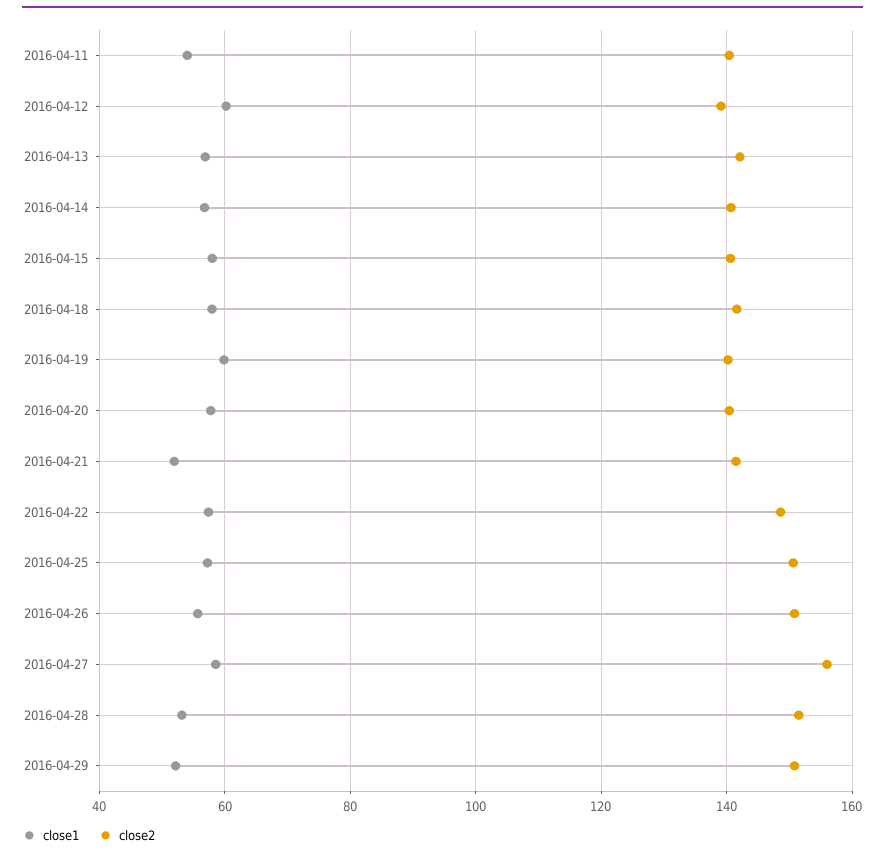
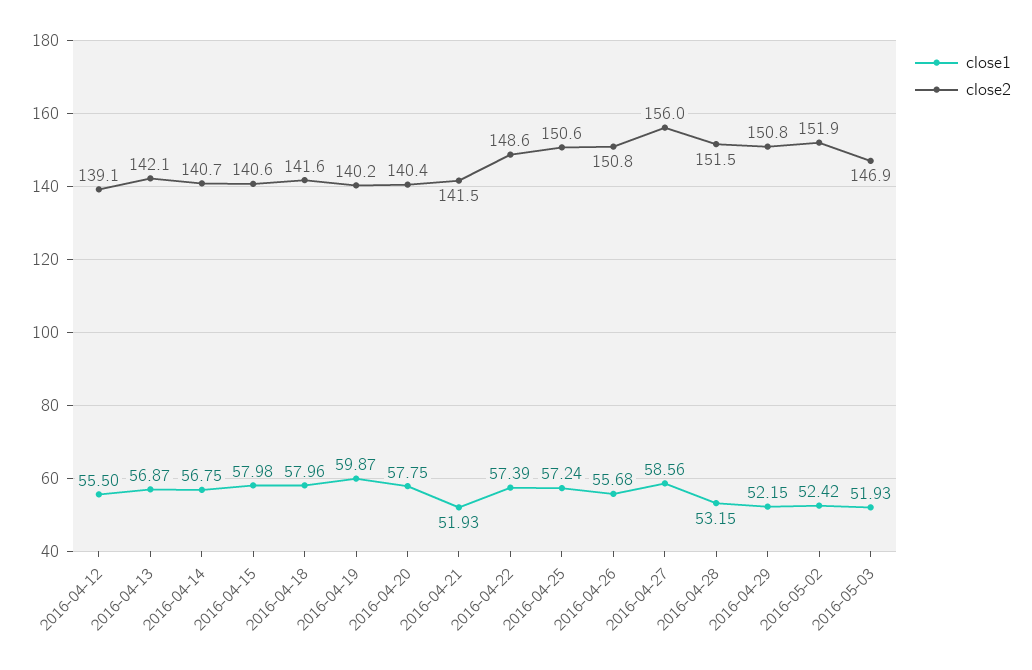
close1, 2016-04-11: 54 -> none
close2, 2016-04-11: 140 -> none
close1, 2016-04-12: 60 -> 55.5
close1, 2016-05-02: none -> 52.42
close2, 2016-05-02: none -> 151.9
close1, 2016-05-03: none -> 51.93
close2, 2016-05-03: none -> 146.9

